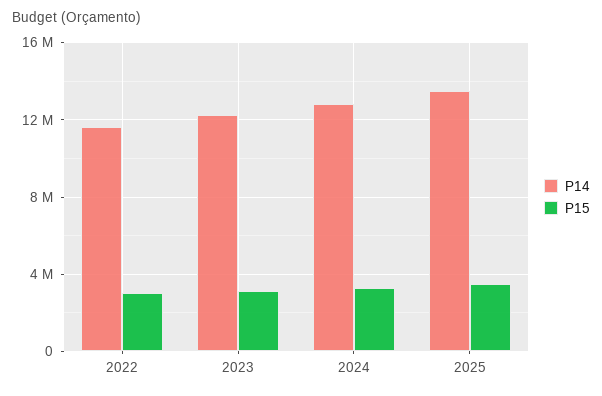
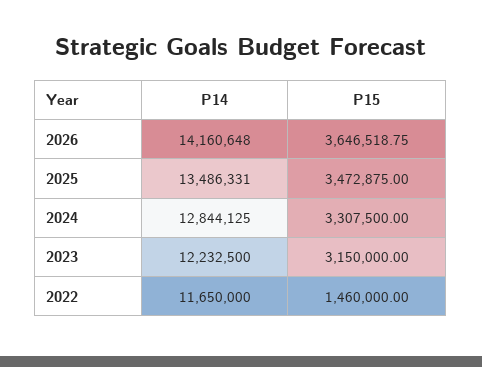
P15, 2022: 3000000 -> 1460000
P14, 2026: none -> 14160648
P15, 2026: none -> 3646518.75

